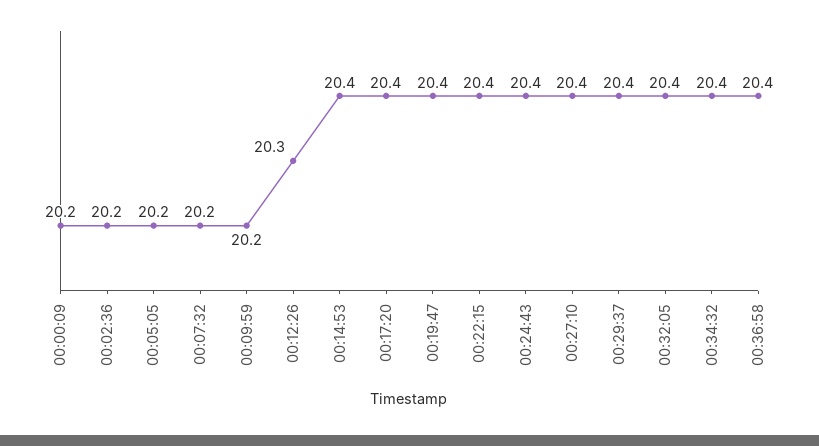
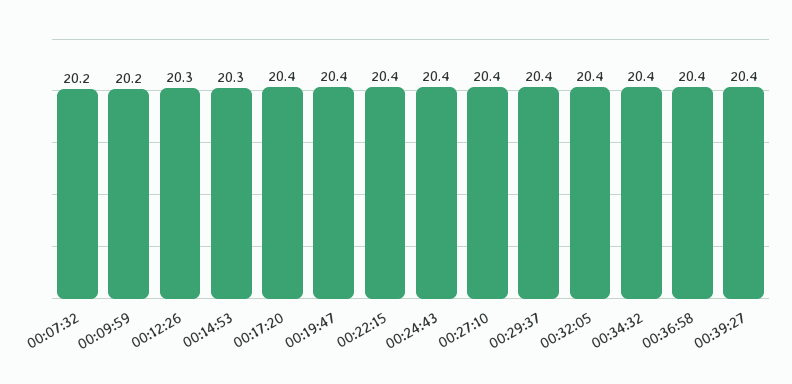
00:00:09: 20.2 -> none
00:02:36: 20.2 -> none
00:05:05: 20.2 -> none
00:14:53: 20.4 -> 20.3
00:39:27: none -> 20.4

